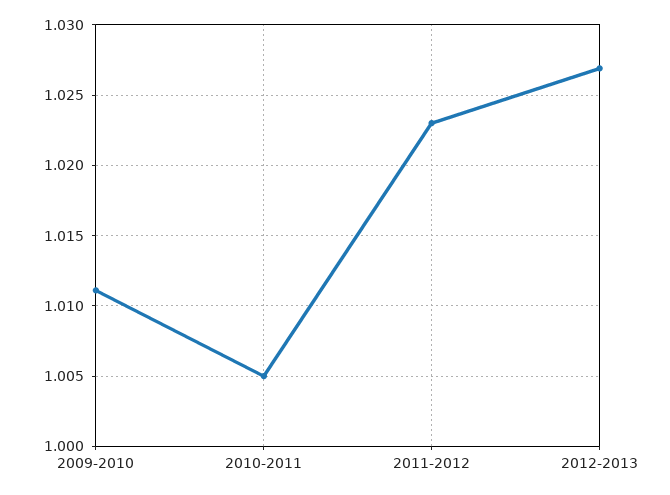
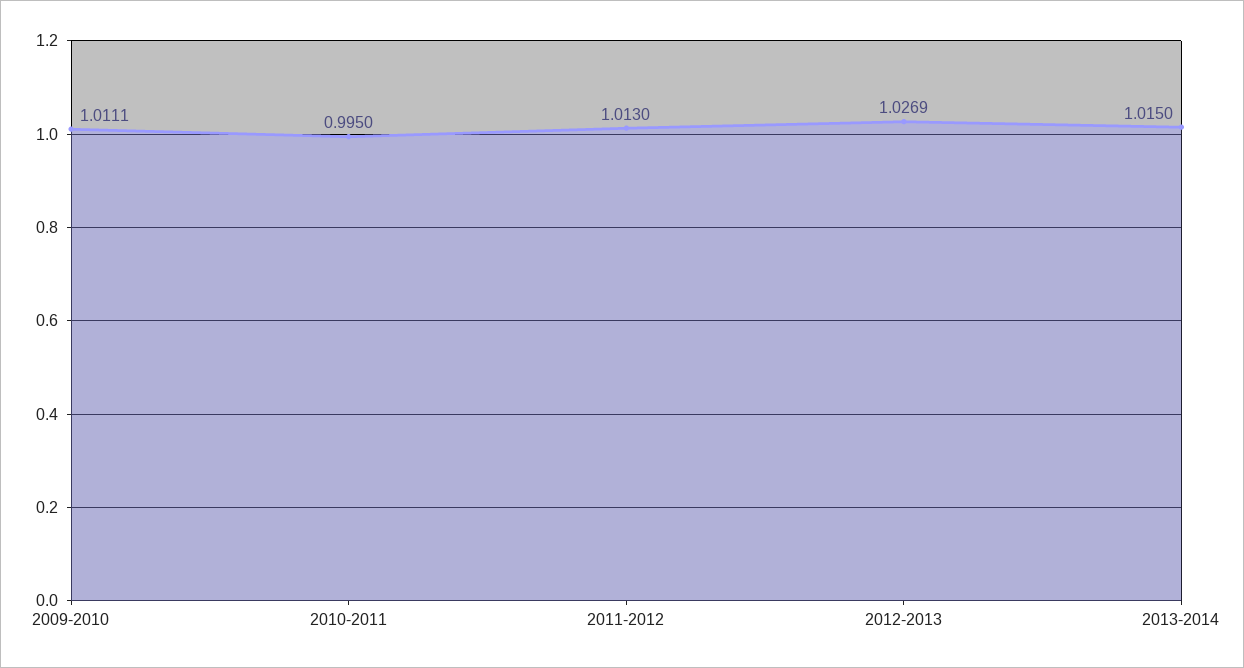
2010-2011: 1.005 -> 0.995
2011-2012: 1.023 -> 1.013
2013-2014: none -> 1.015

